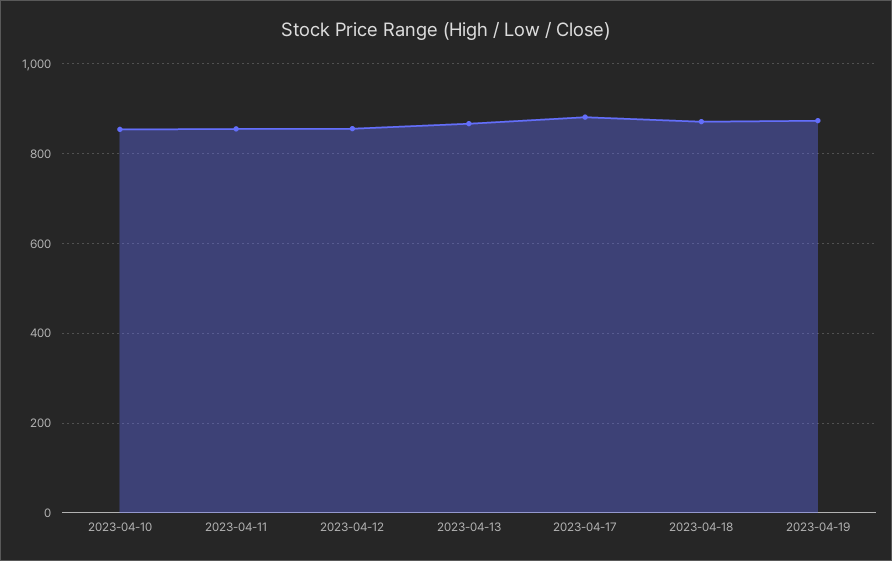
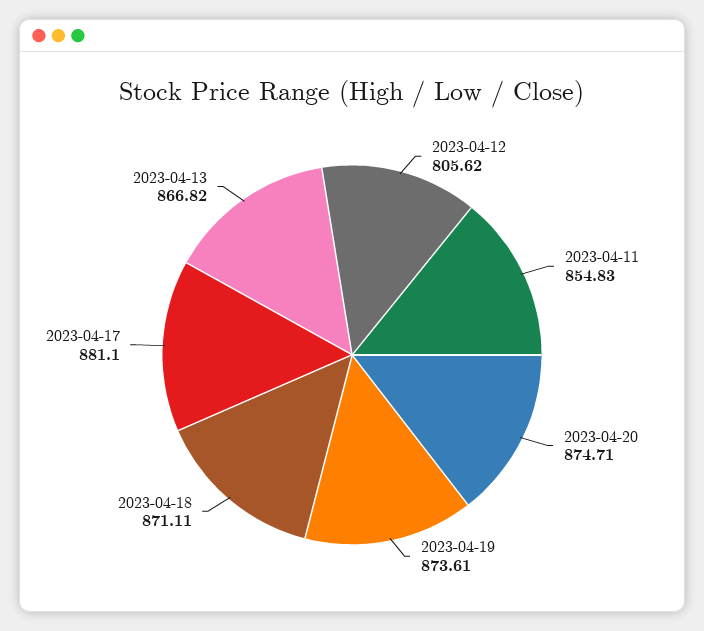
2023-04-10: 860 -> none
2023-04-12: 860 -> 805.62
2023-04-20: none -> 874.71

